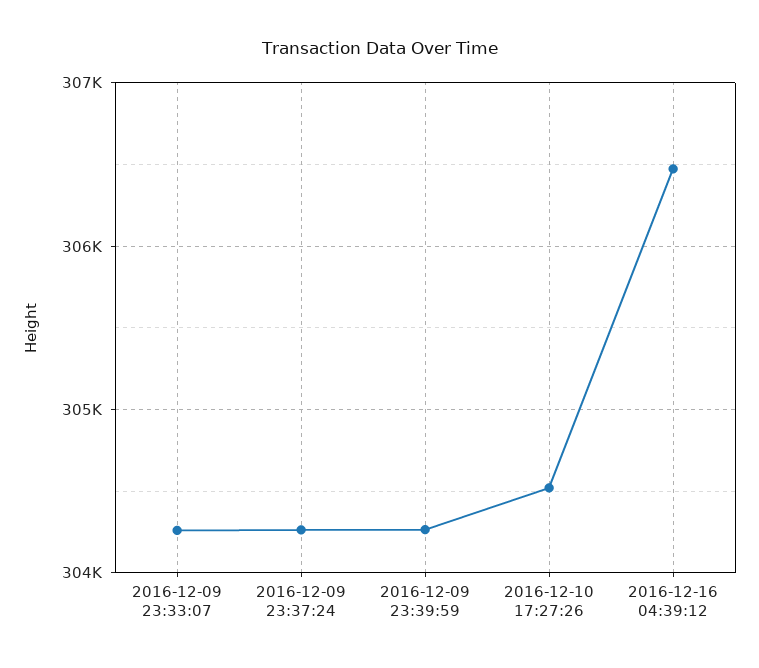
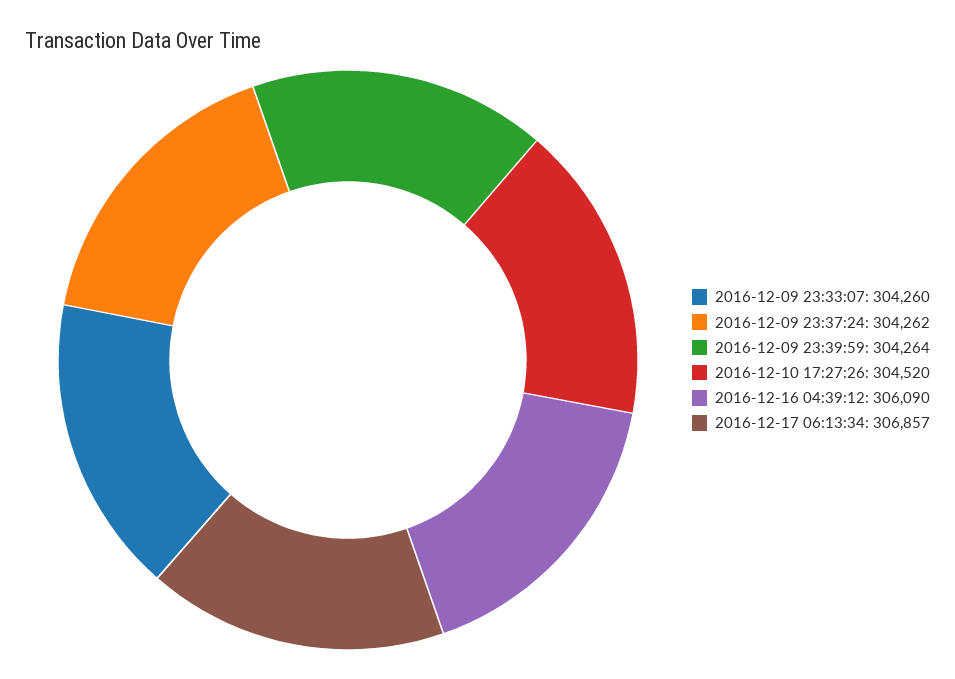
2016-12-16 04:39:12: 306500 -> 306090
2016-12-17 06:13:34: none -> 306857

